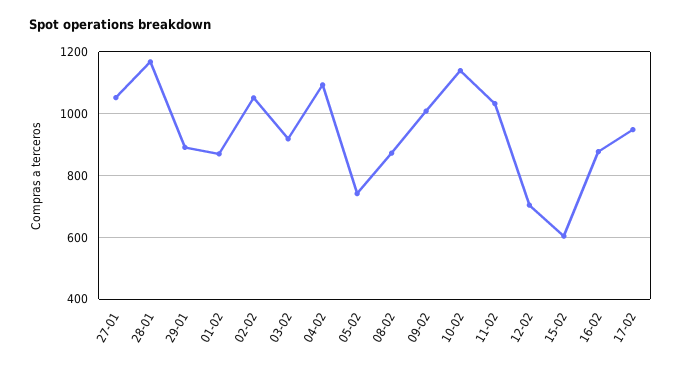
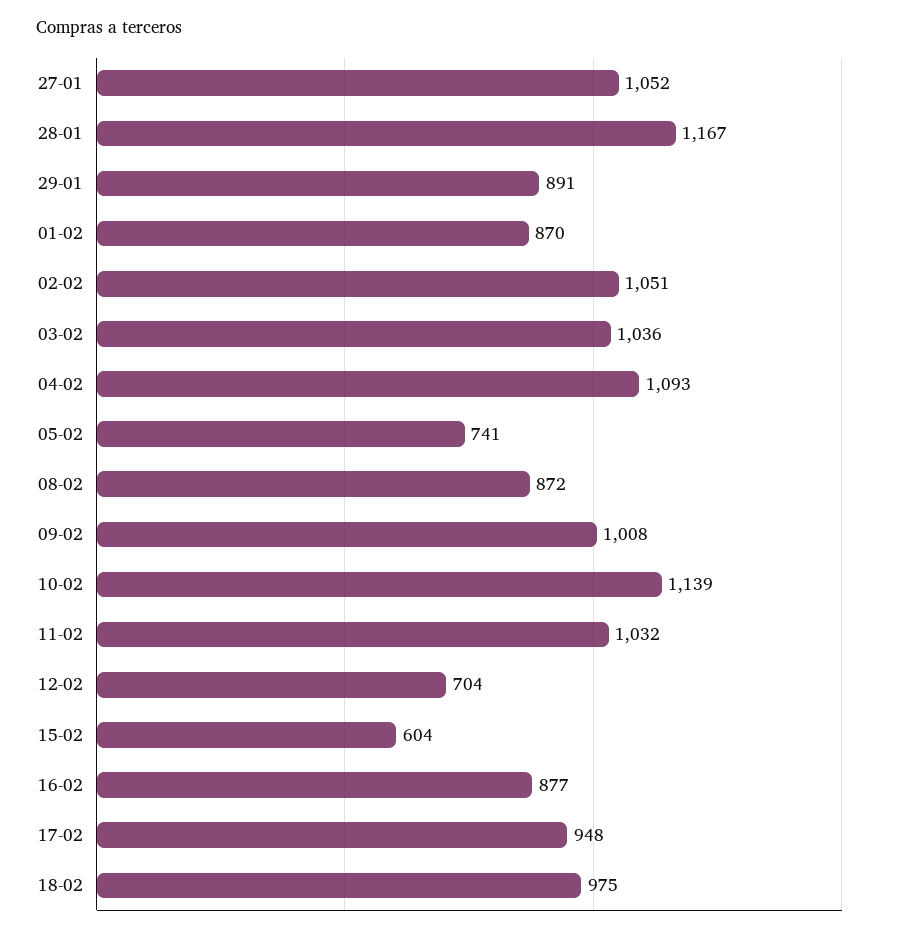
03-02: 920 -> 1036
18-02: none -> 975

